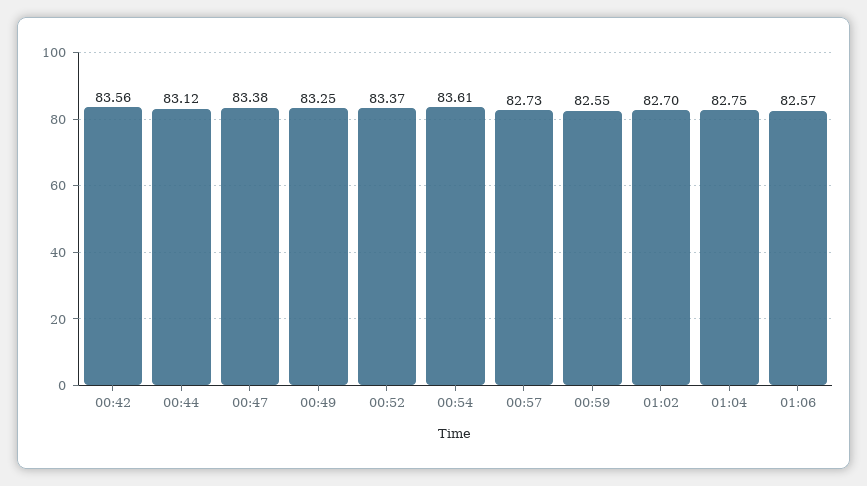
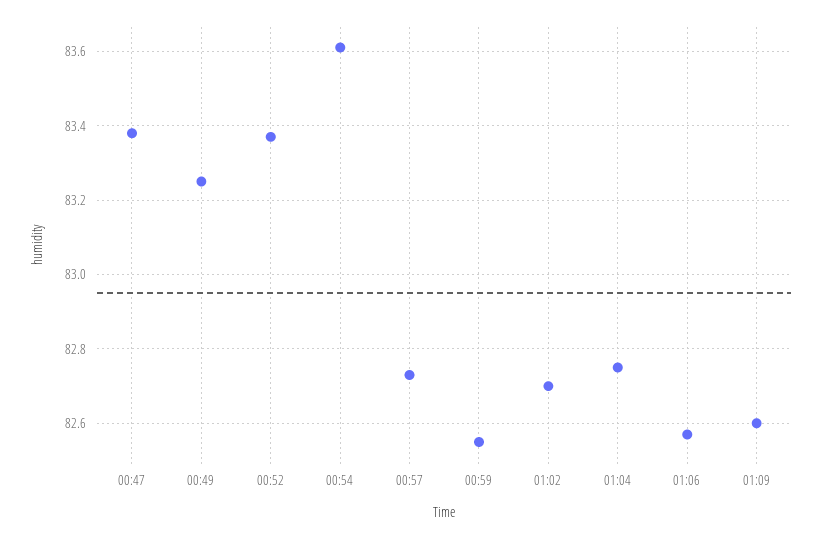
00:42: 83.56 -> none
00:44: 83.12 -> none
01:09: none -> 82.6

